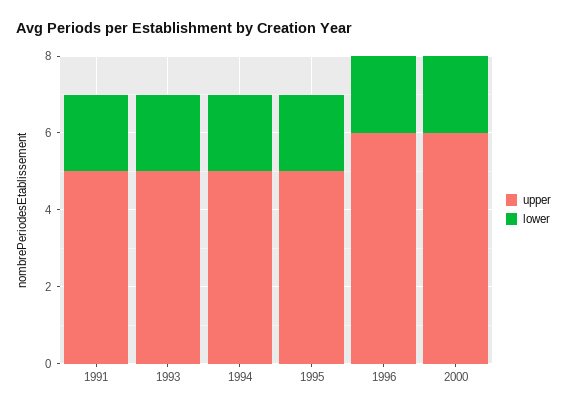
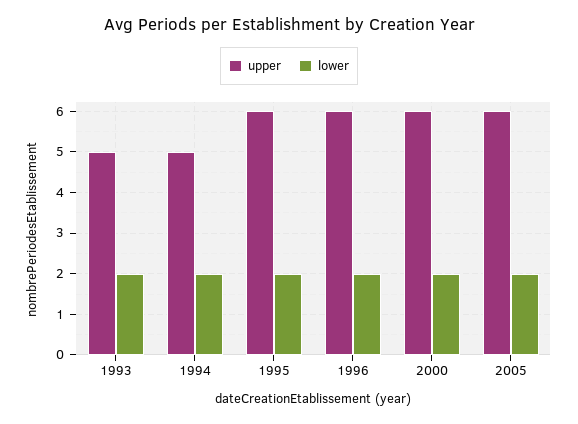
upper, 1991: 5 -> none
lower, 1991: 2 -> none
upper, 1995: 5 -> 6
upper, 2005: none -> 6
lower, 2005: none -> 2

